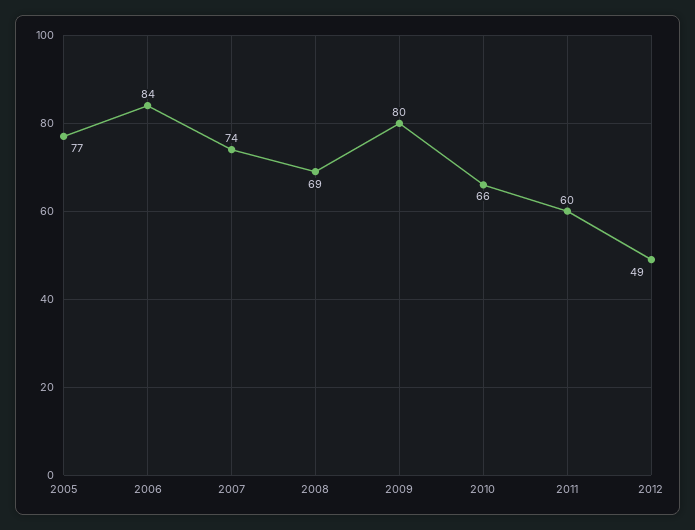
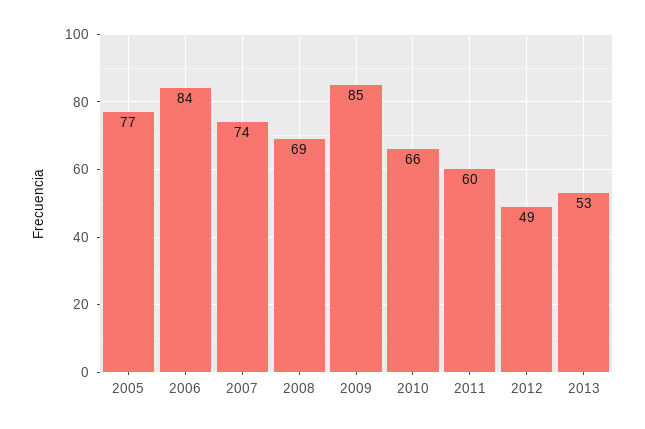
2009: 80 -> 85
2013: none -> 53

